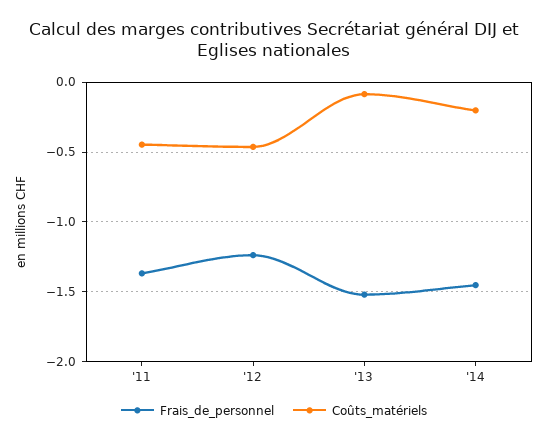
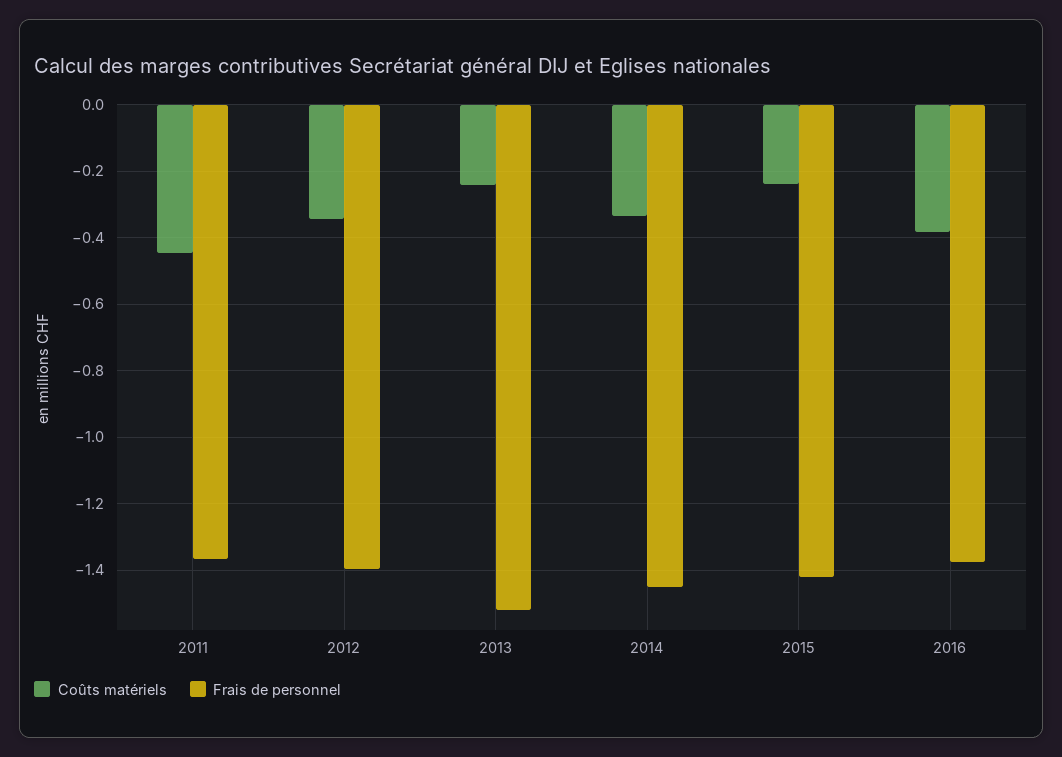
Frais_de_personnel, '12: -1.25 -> -1.4
Coûts_matériels, '12: -0.45 -> -0.34
Coûts_matériels, '13: -0.1 -> -0.24
Coûts_matériels, '14: -0.2 -> -0.34
Coûts_matériels, 2015: none -> -0.24
Frais_de_personnel, 2015: none -> -1.42
Coûts_matériels, 2016: none -> -0.38
Frais_de_personnel, 2016: none -> -1.38

